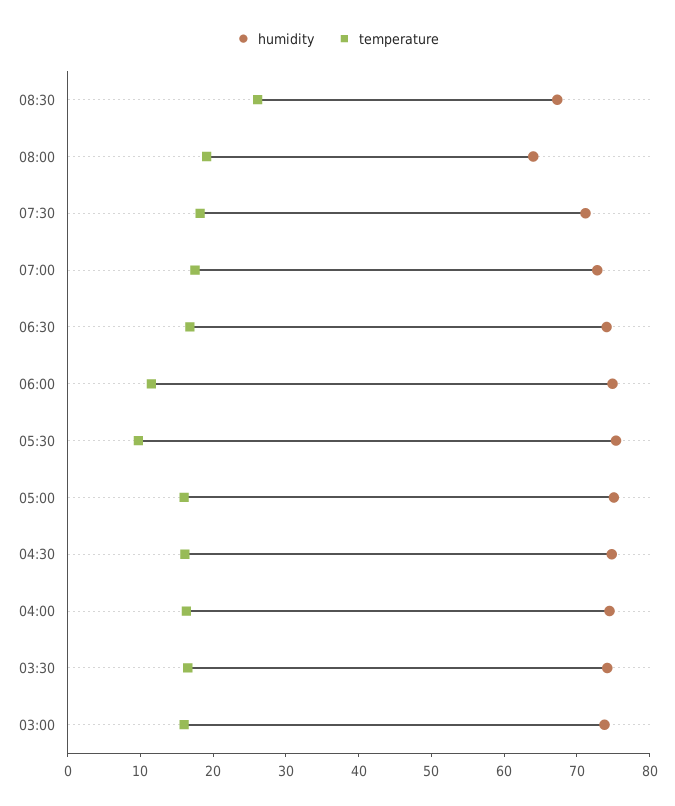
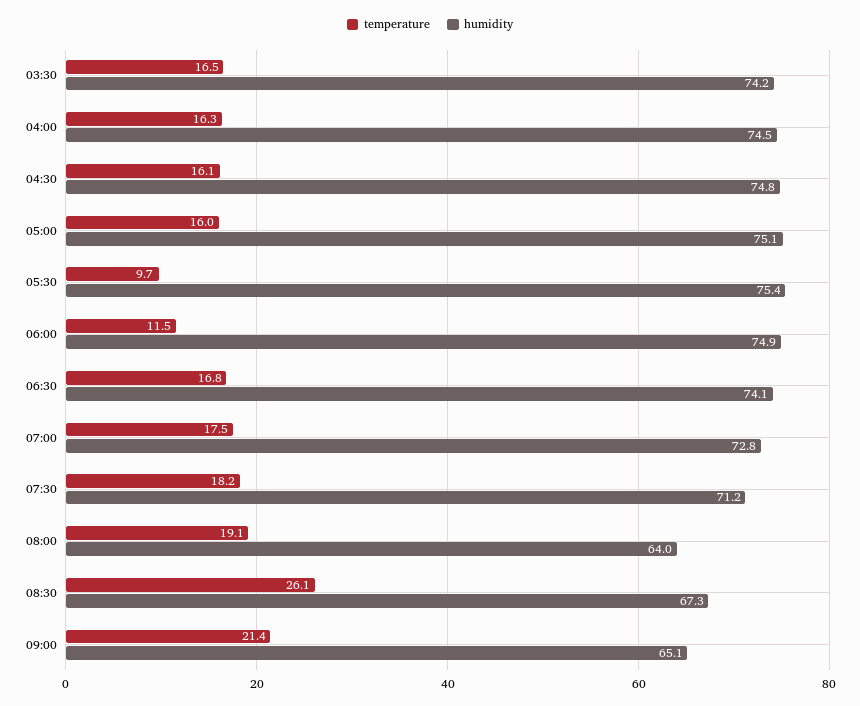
humidity, 03:00: 74 -> none
temperature, 03:00: 16 -> none
temperature, 09:00: none -> 21.4
humidity, 09:00: none -> 65.1

